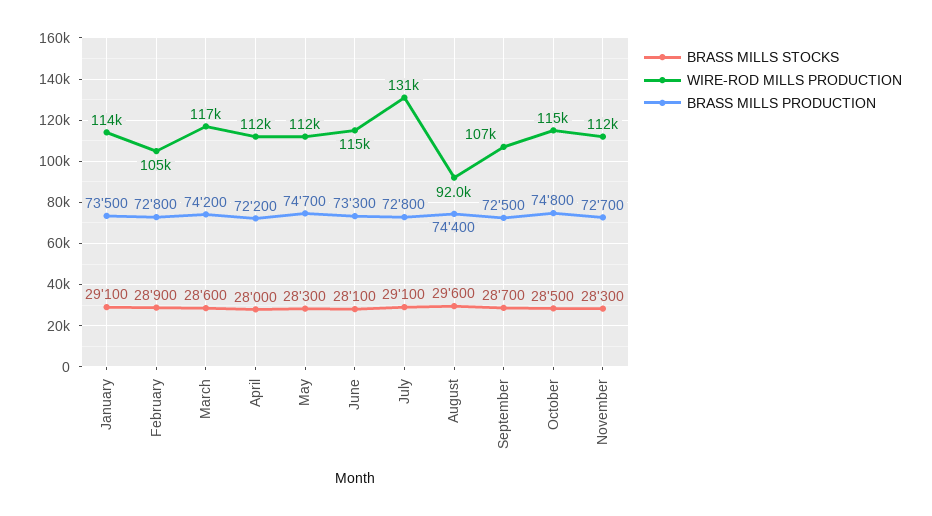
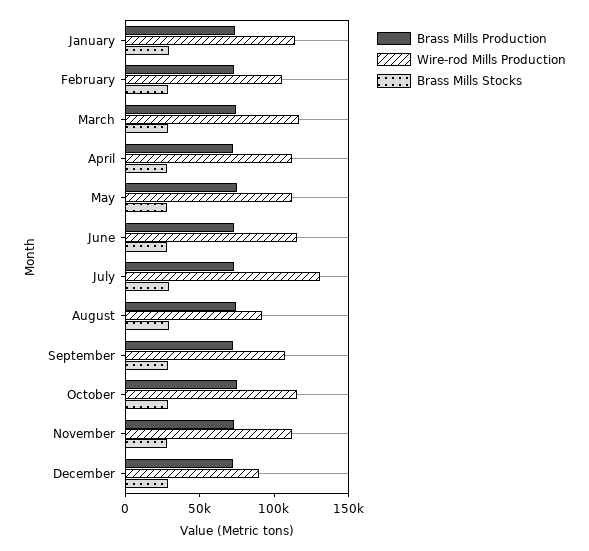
BRASS MILLS PRODUCTION, December: none -> 70000
WIRE-ROD MILLS PRODUCTION, December: none -> 90000
BRASS MILLS STOCKS, December: none -> 30000

